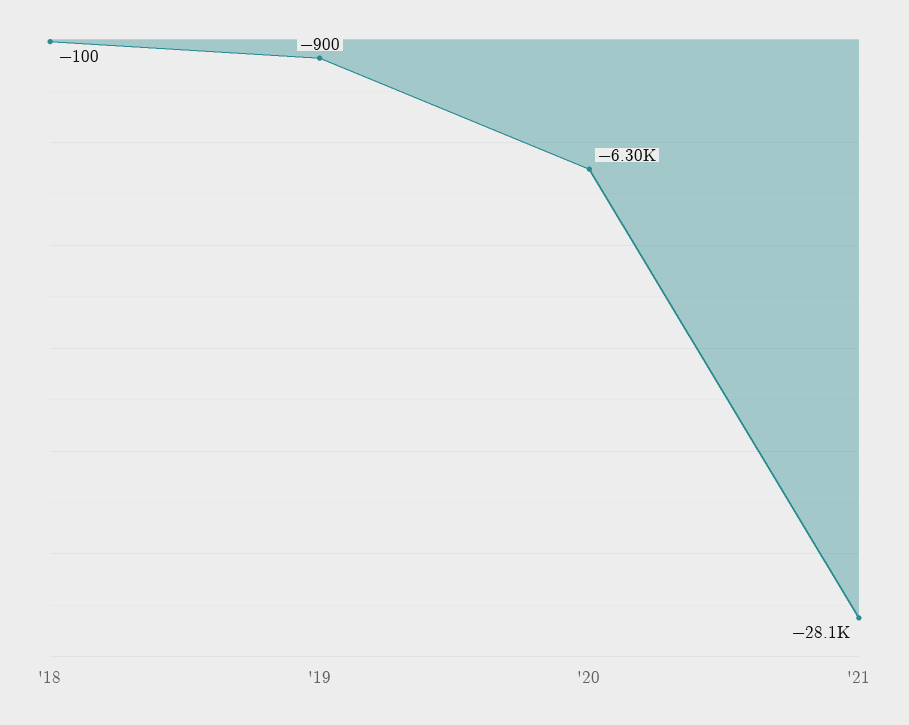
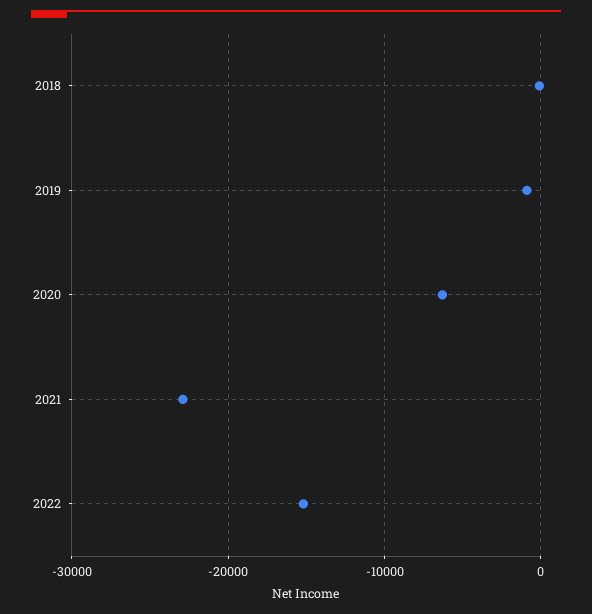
'21: -28100 -> -23000
2022: none -> -15000

